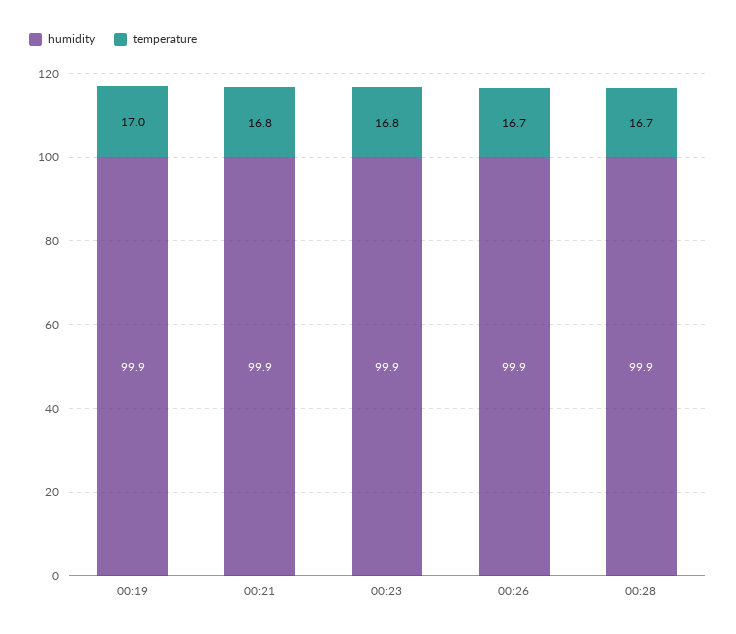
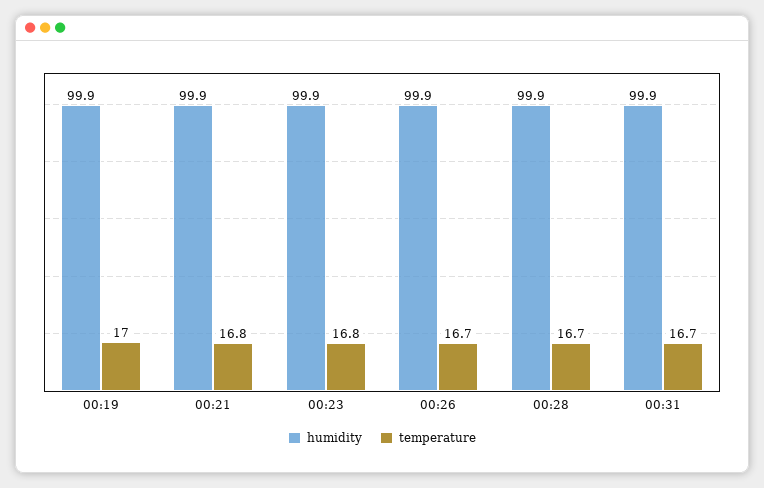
humidity, 00:31: none -> 99.9
temperature, 00:31: none -> 16.7

